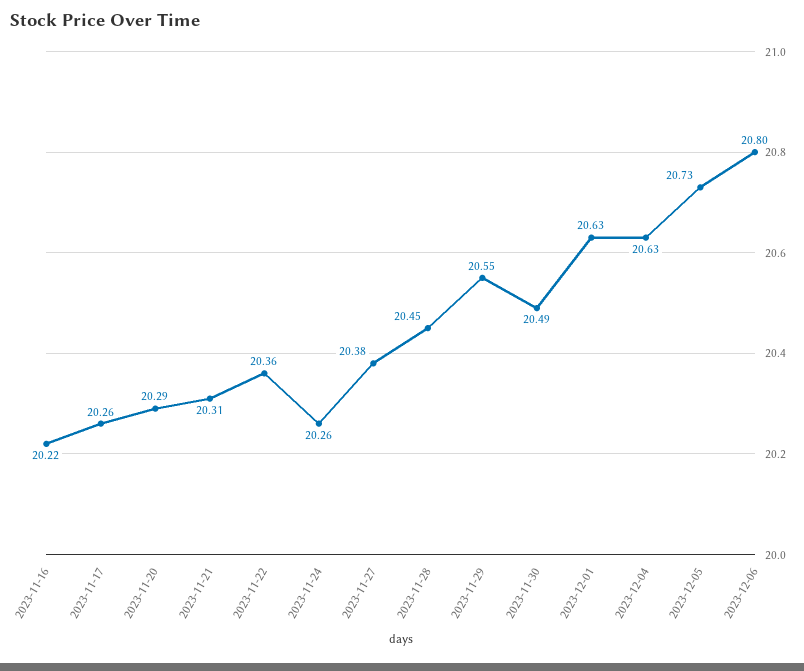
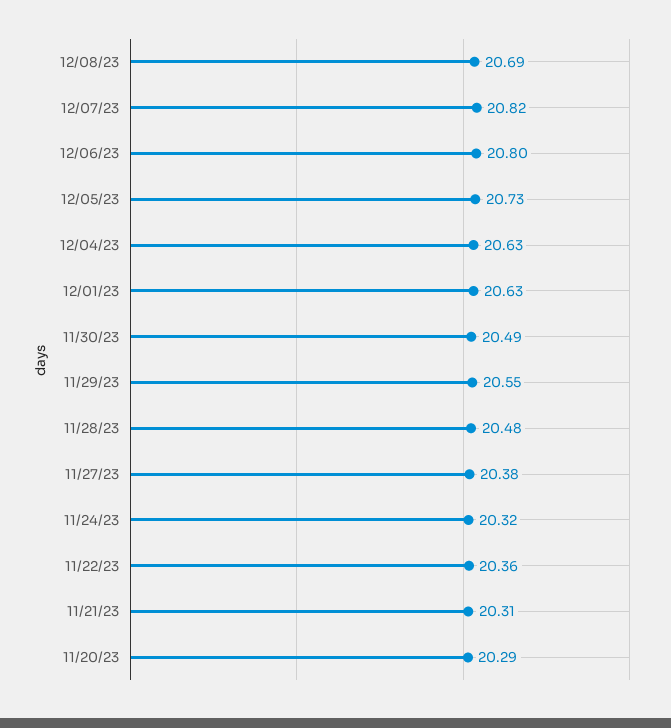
2023-11-16: 20.22 -> none
2023-11-17: 20.26 -> none
2023-11-24: 20.26 -> 20.32
2023-11-28: 20.45 -> 20.48
12/08/23: none -> 20.69
12/07/23: none -> 20.82

